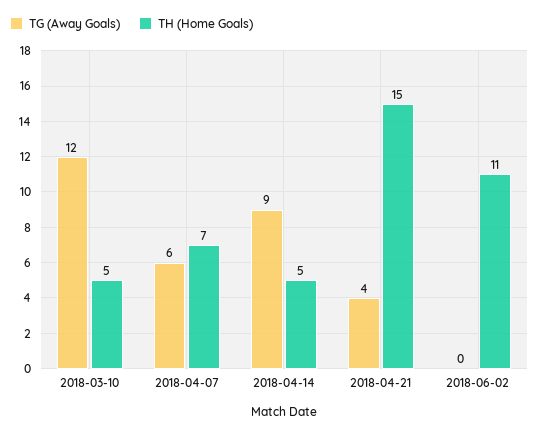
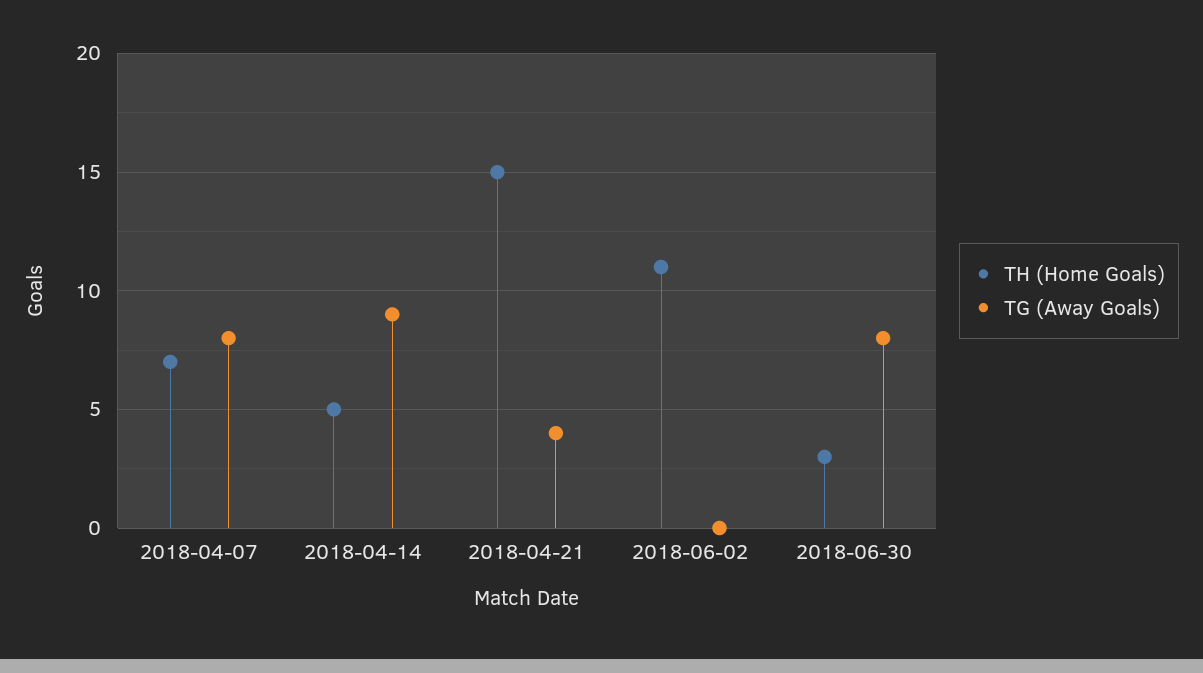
TG (Away Goals), 2018-03-10: 12 -> none
TH (Home Goals), 2018-03-10: 5 -> none
TG (Away Goals), 2018-04-07: 6 -> 8
TH (Home Goals), 2018-06-30: none -> 3
TG (Away Goals), 2018-06-30: none -> 8

